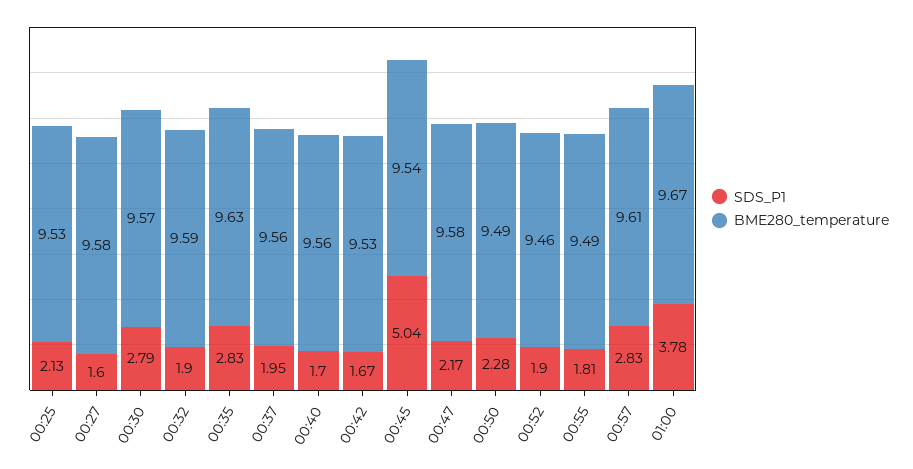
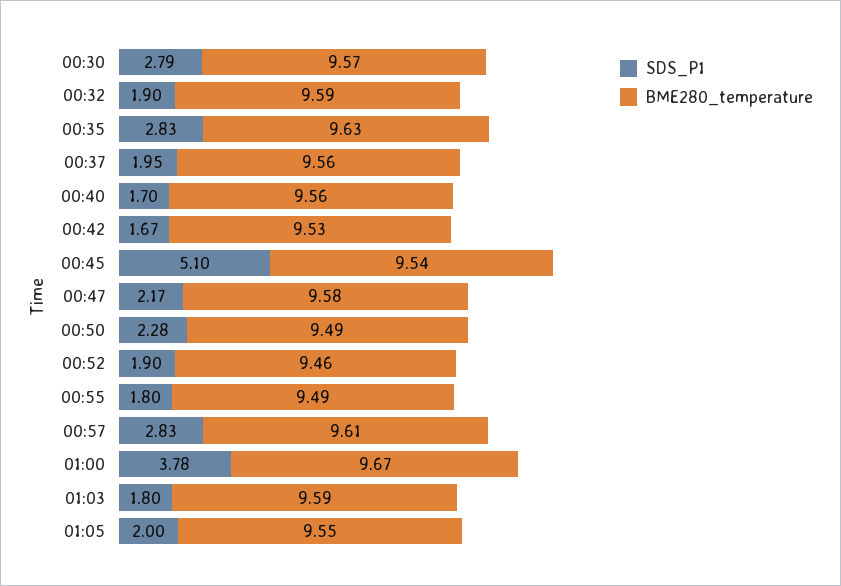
SDS_P1, 00:25: 2.13 -> none
BME280_temperature, 00:25: 9.53 -> none
SDS_P1, 00:27: 1.6 -> none
BME280_temperature, 00:27: 9.58 -> none
SDS_P1, 00:45: 5.04 -> 5.1
SDS_P1, 00:55: 1.81 -> 1.8
SDS_P1, 01:03: none -> 1.8
BME280_temperature, 01:03: none -> 9.59
SDS_P1, 01:05: none -> 2
BME280_temperature, 01:05: none -> 9.55

